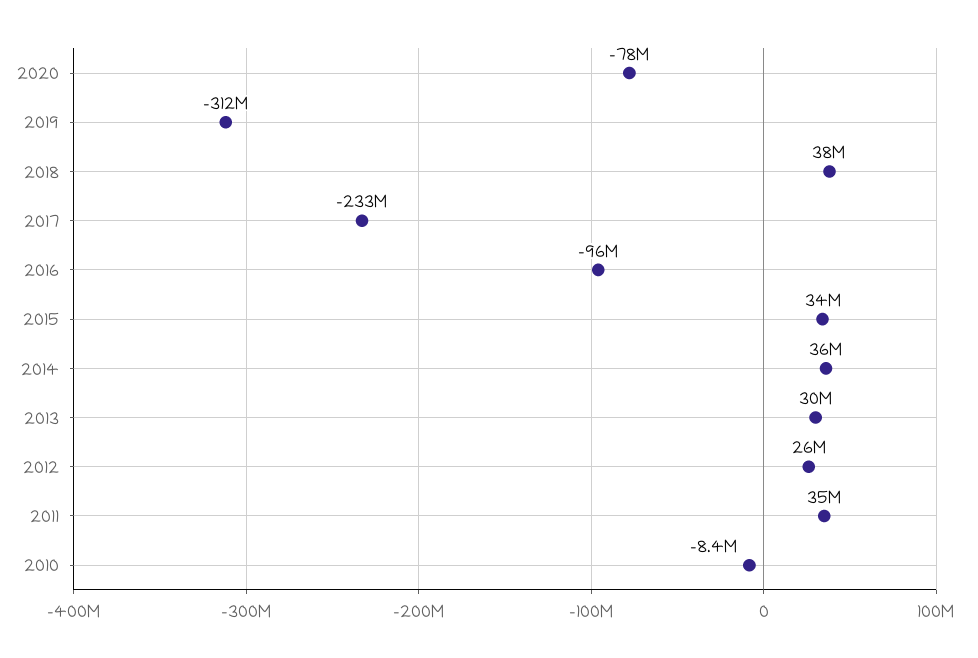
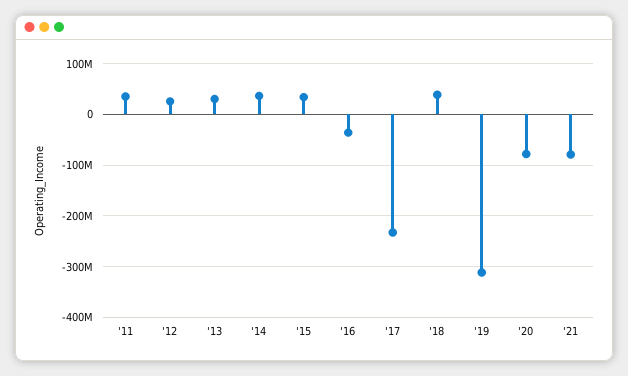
2016: -96000000 -> -40000000
2010: -8400000 -> none
'21: none -> -80000000

